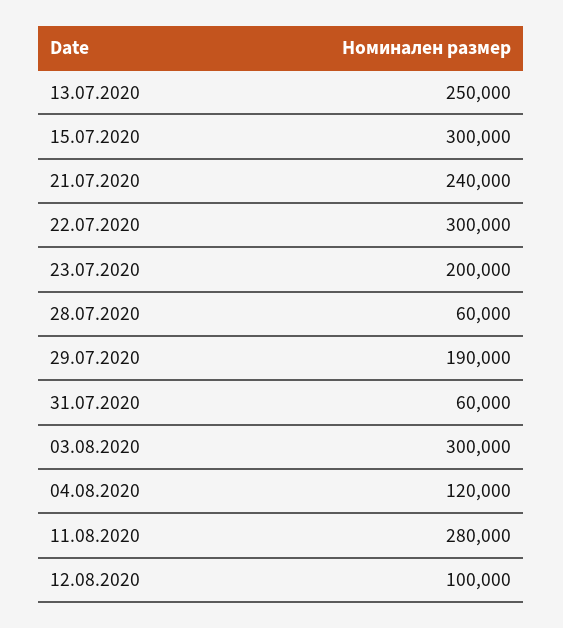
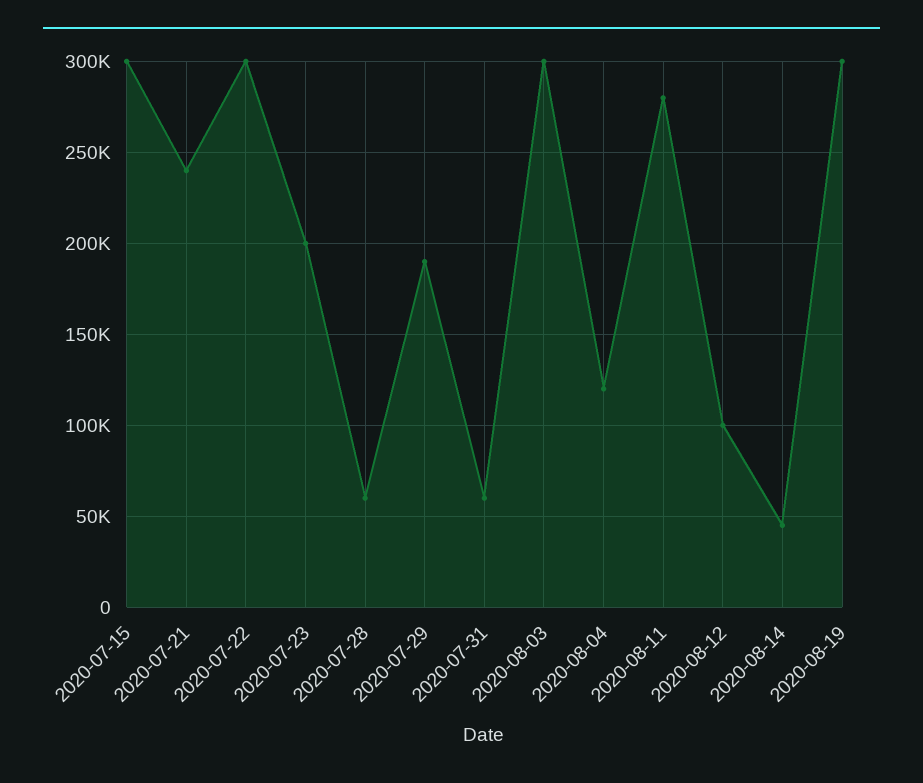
13.07.2020: 250000 -> none
2020-08-14: none -> 45000
2020-08-19: none -> 300000

